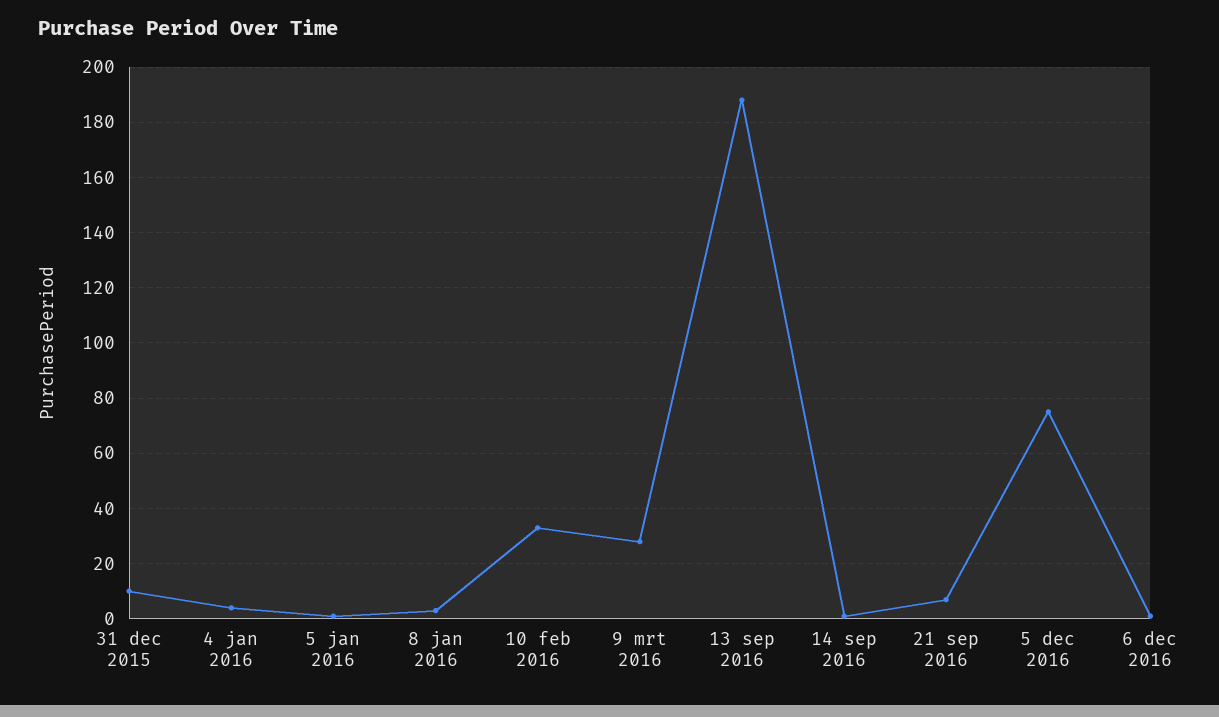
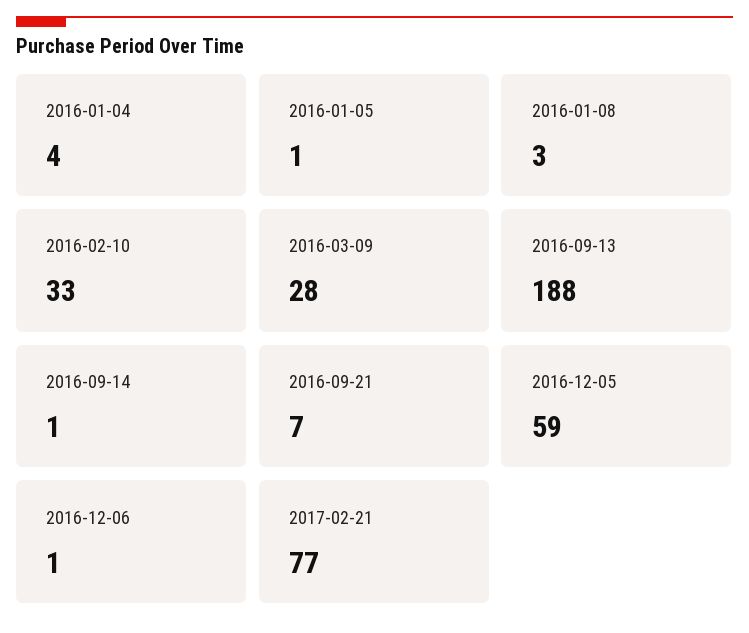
31 dec 2015: 10 -> none
5 dec 2016: 75 -> 59
2017-02-21: none -> 77

